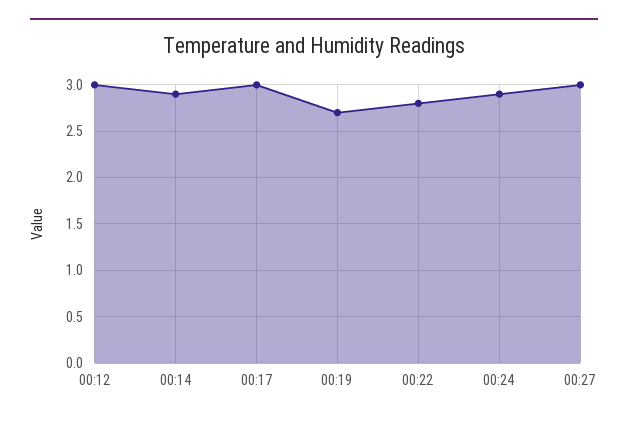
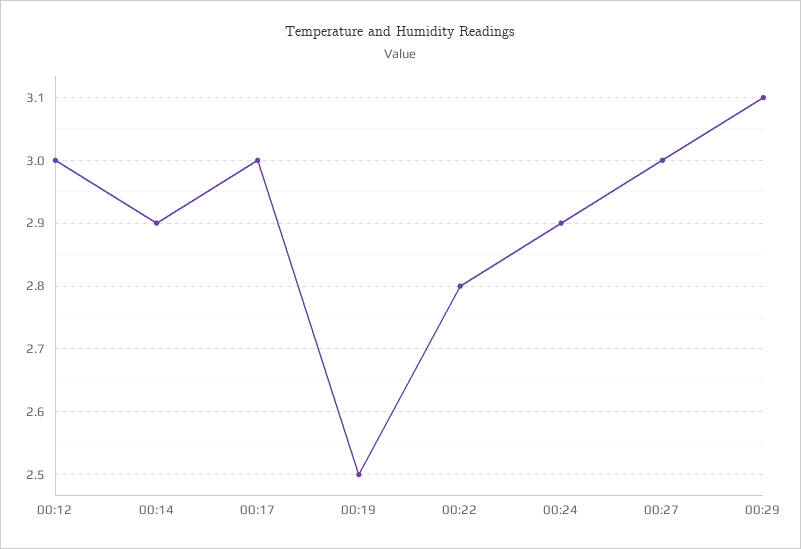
00:19: 2.7 -> 2.5
00:29: none -> 3.1

